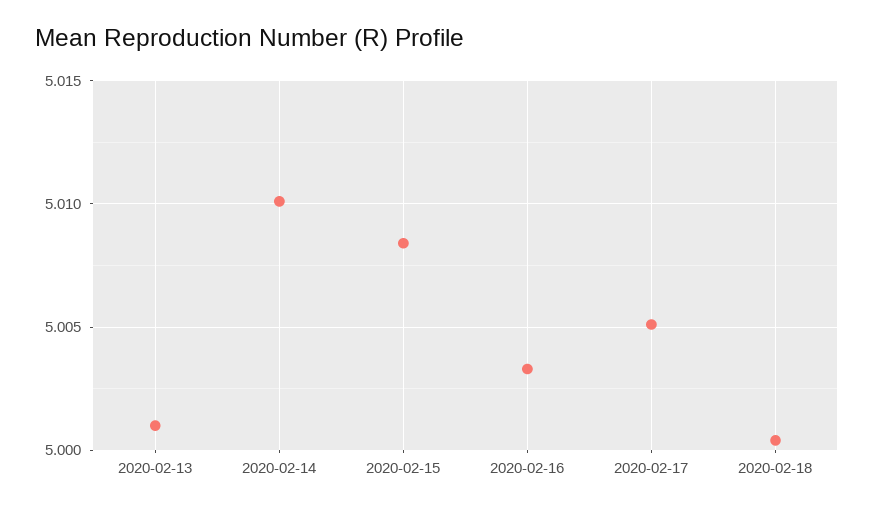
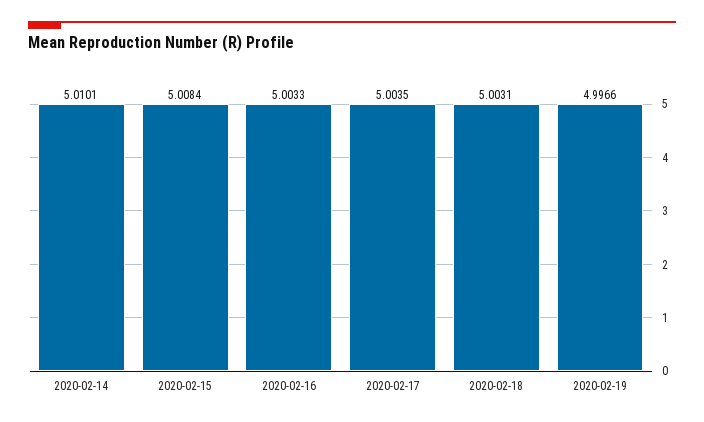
2020-02-13: 5.001 -> none
2020-02-17: 5.005 -> 5.0035
2020-02-18: 5.0005 -> 5.0031
2020-02-19: none -> 4.9966

